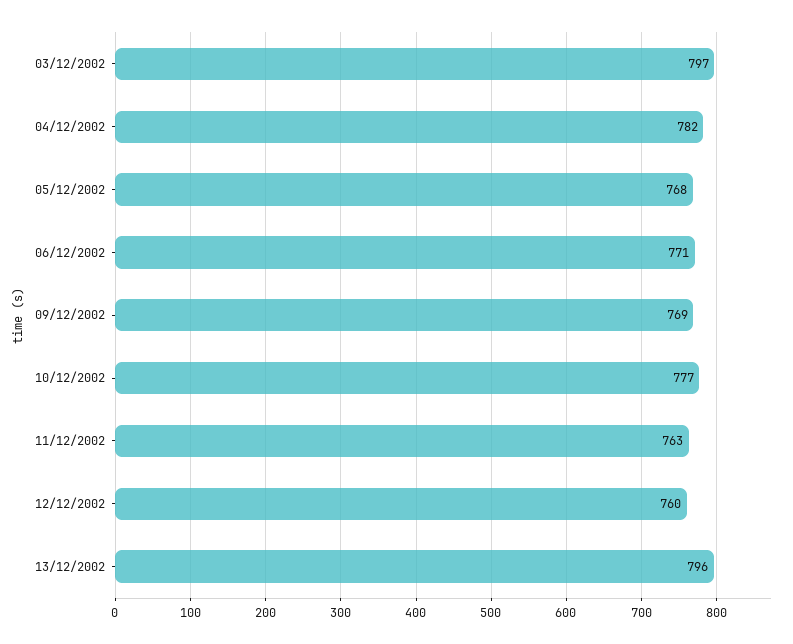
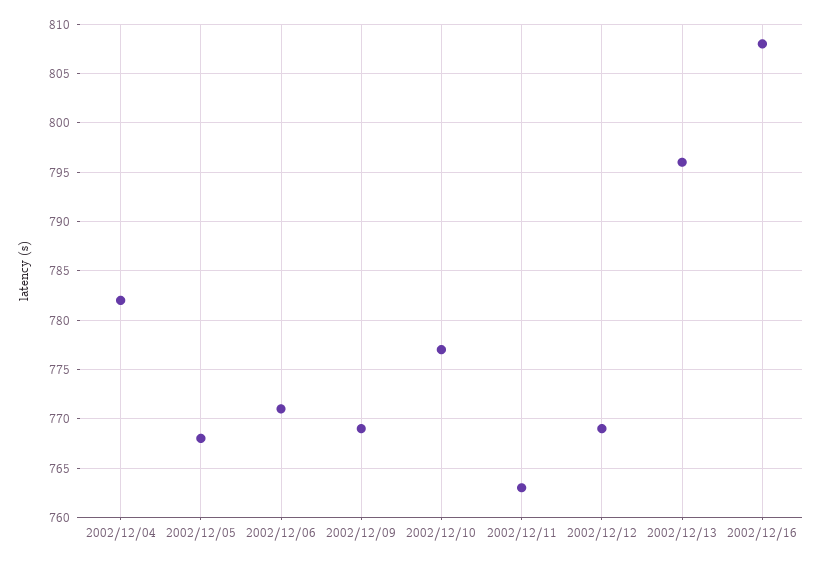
03/12/2002: 797 -> none
12/12/2002: 760 -> 769
2002/12/16: none -> 808

